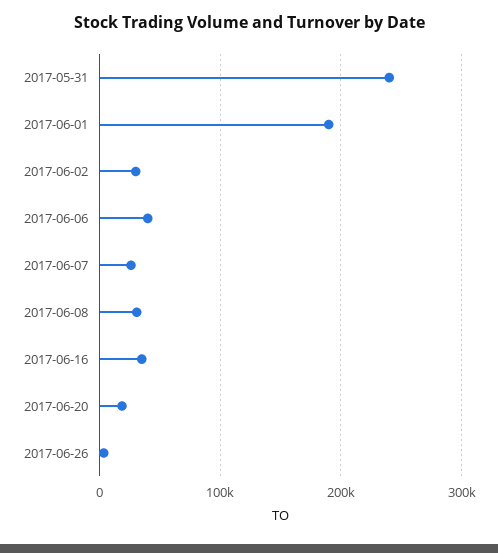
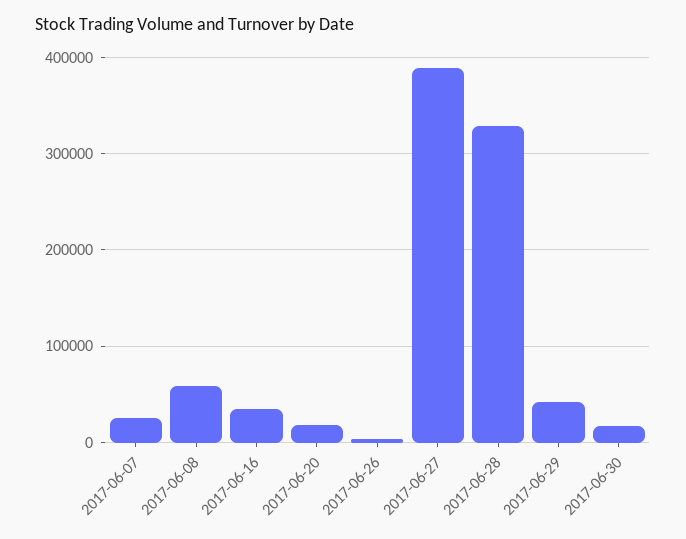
2017-05-31: 240000 -> none
2017-06-01: 190000 -> none
2017-06-02: 30000 -> none
2017-06-06: 40000 -> none
2017-06-08: 30000 -> 60000
2017-06-27: none -> 390000
2017-06-28: none -> 330000
2017-06-29: none -> 40000
2017-06-30: none -> 20000

